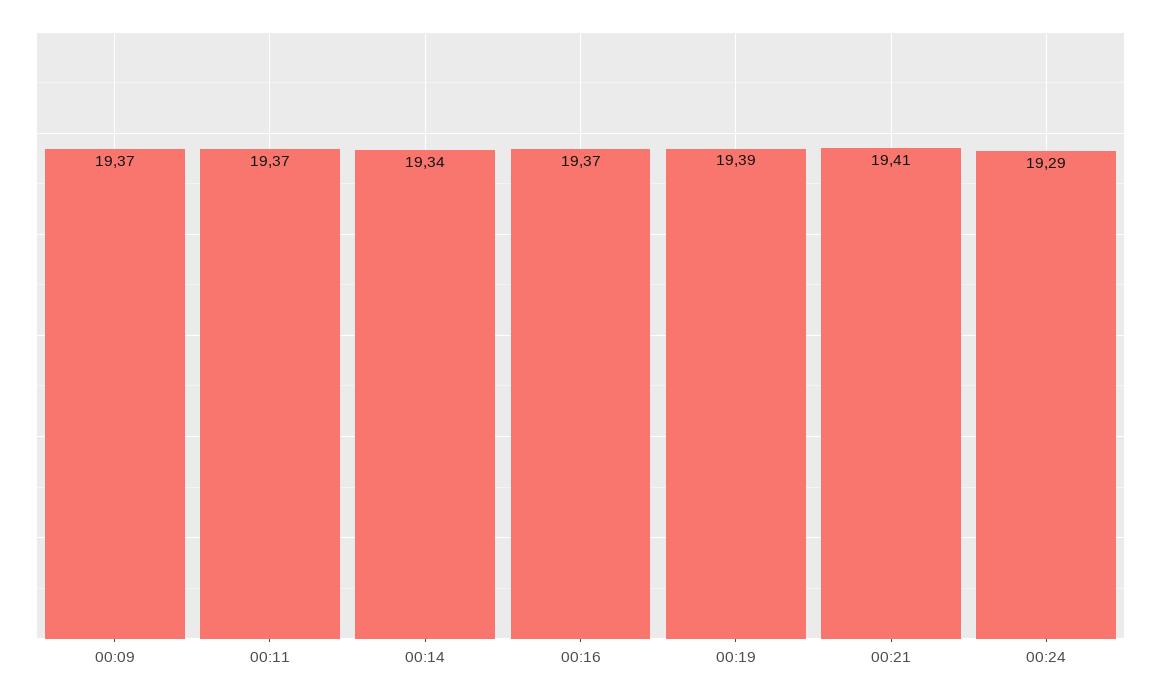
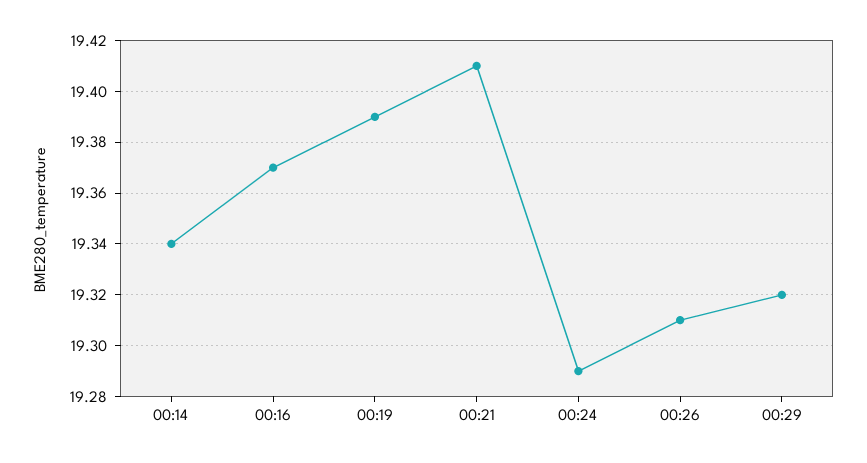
00:09: 19.37 -> none
00:11: 19.37 -> none
00:26: none -> 19.31
00:29: none -> 19.32

